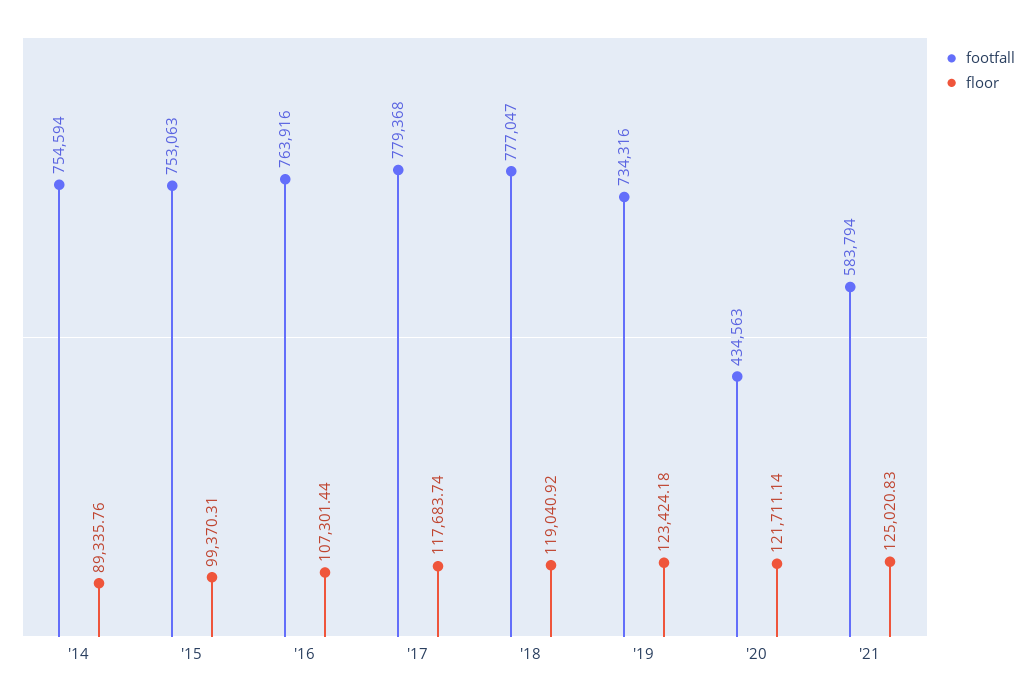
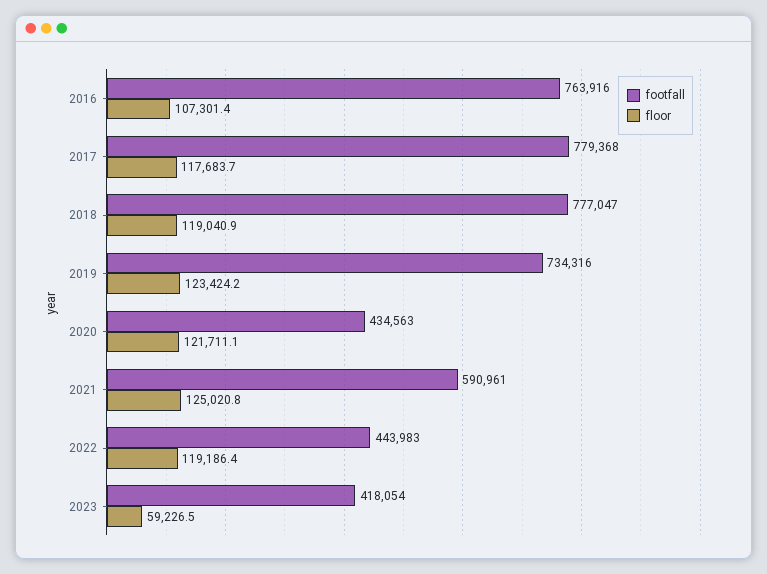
footfall, '14: 754594 -> none
floor, '14: 89335.76 -> none
footfall, '15: 753063 -> none
floor, '15: 99370.31 -> none
footfall, '21: 583794 -> 590961
footfall, 2022: none -> 443983
floor, 2022: none -> 119186.4
footfall, 2023: none -> 418054
floor, 2023: none -> 59226.5

